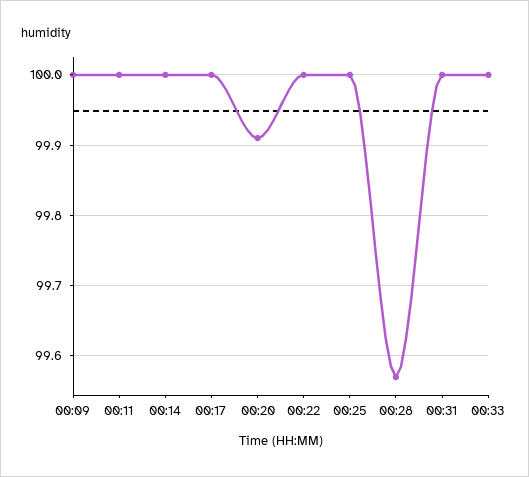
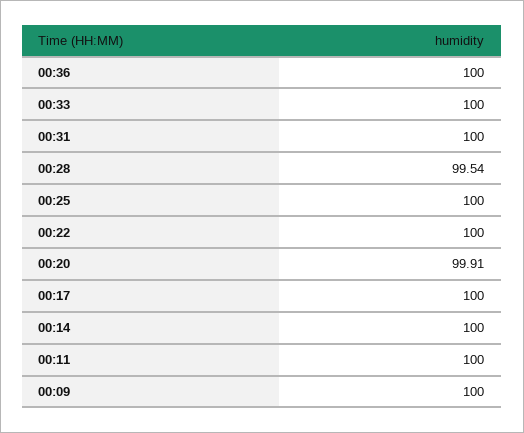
00:28: 99.57 -> 99.54
00:36: none -> 100

